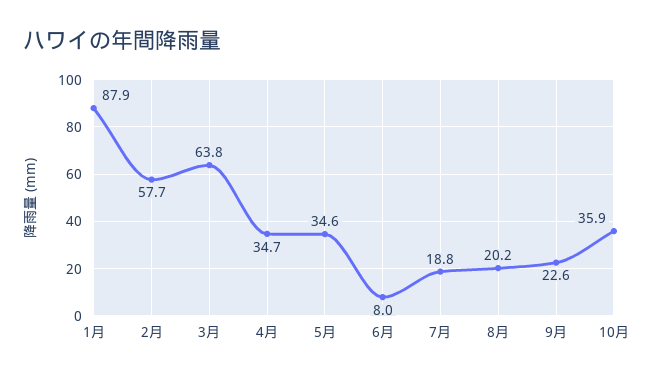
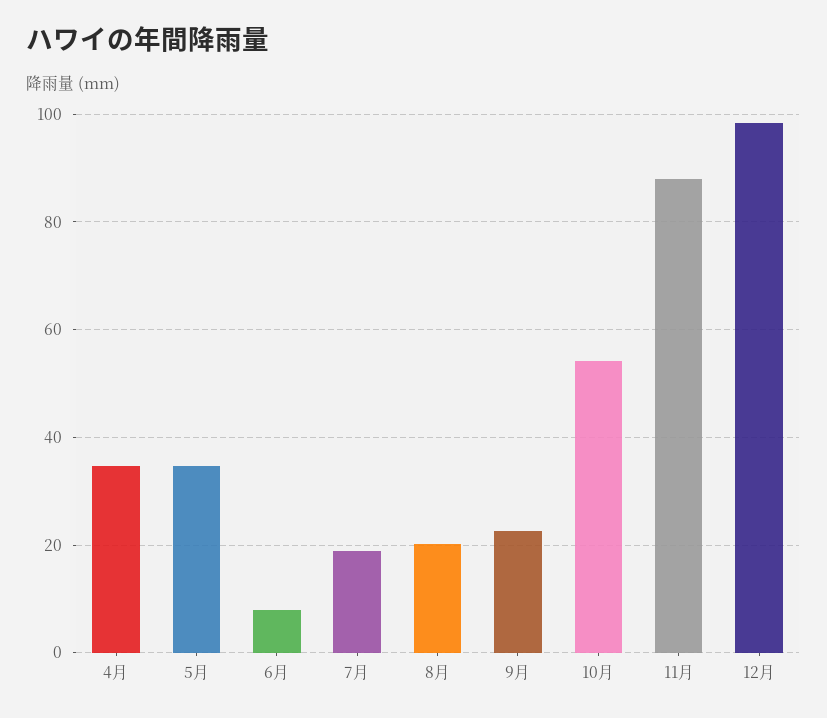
1月: 87.9 -> none
2月: 57.7 -> none
3月: 63.8 -> none
10月: 35.9 -> 54
11月: none -> 88
12月: none -> 98

